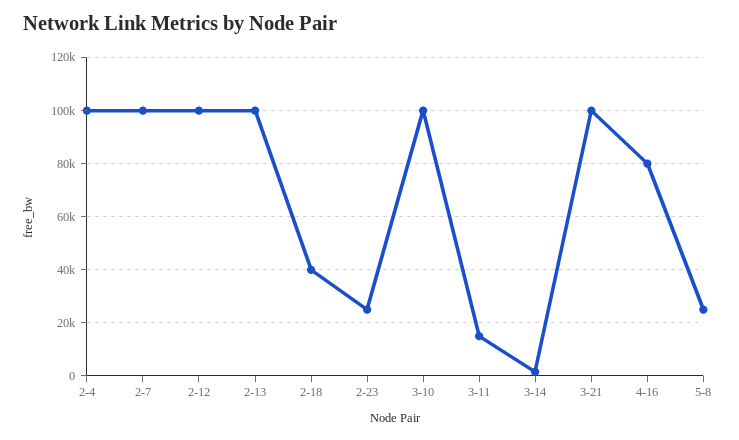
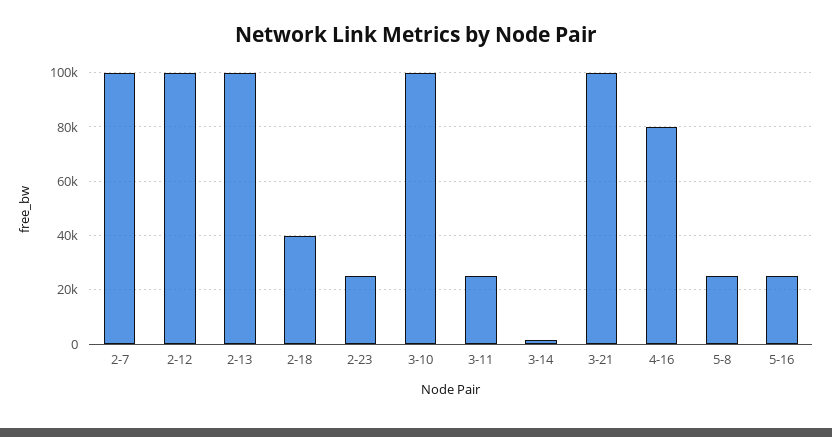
2-4: 100000 -> none
3-11: 15000 -> 25000
5-16: none -> 25000

